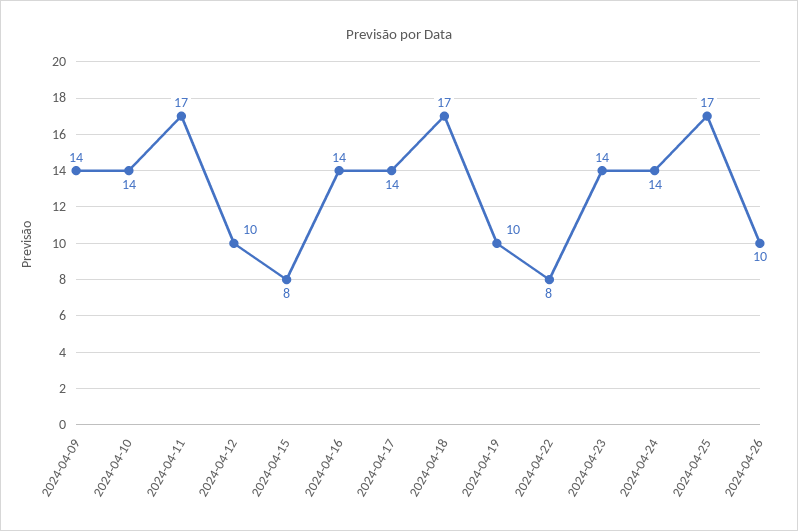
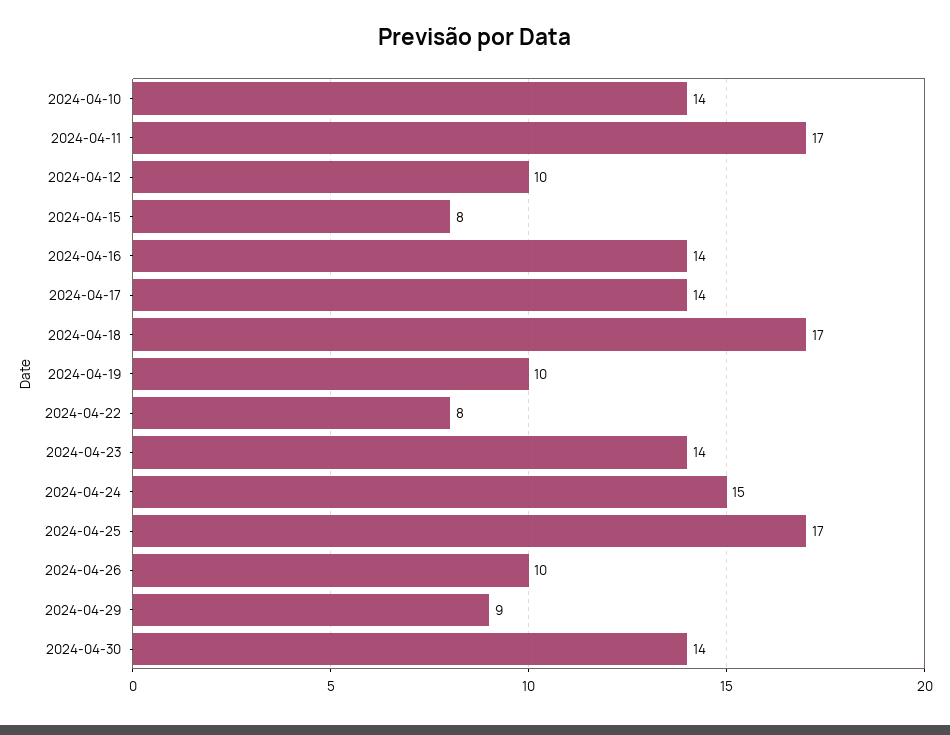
2024-04-09: 14 -> none
2024-04-24: 14 -> 15
2024-04-29: none -> 9
2024-04-30: none -> 14

